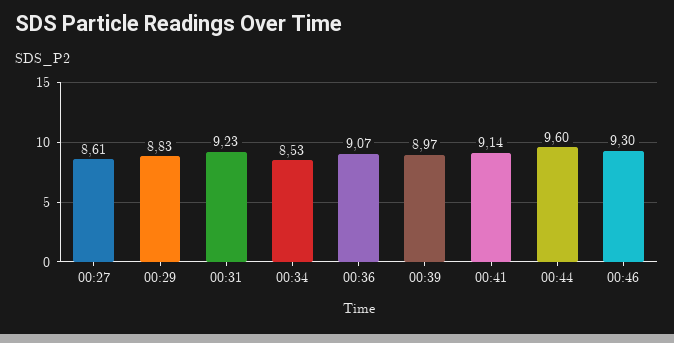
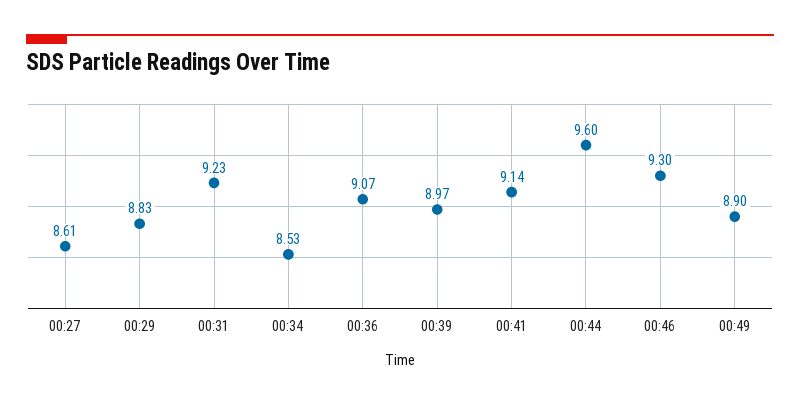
00:49: none -> 8.9

